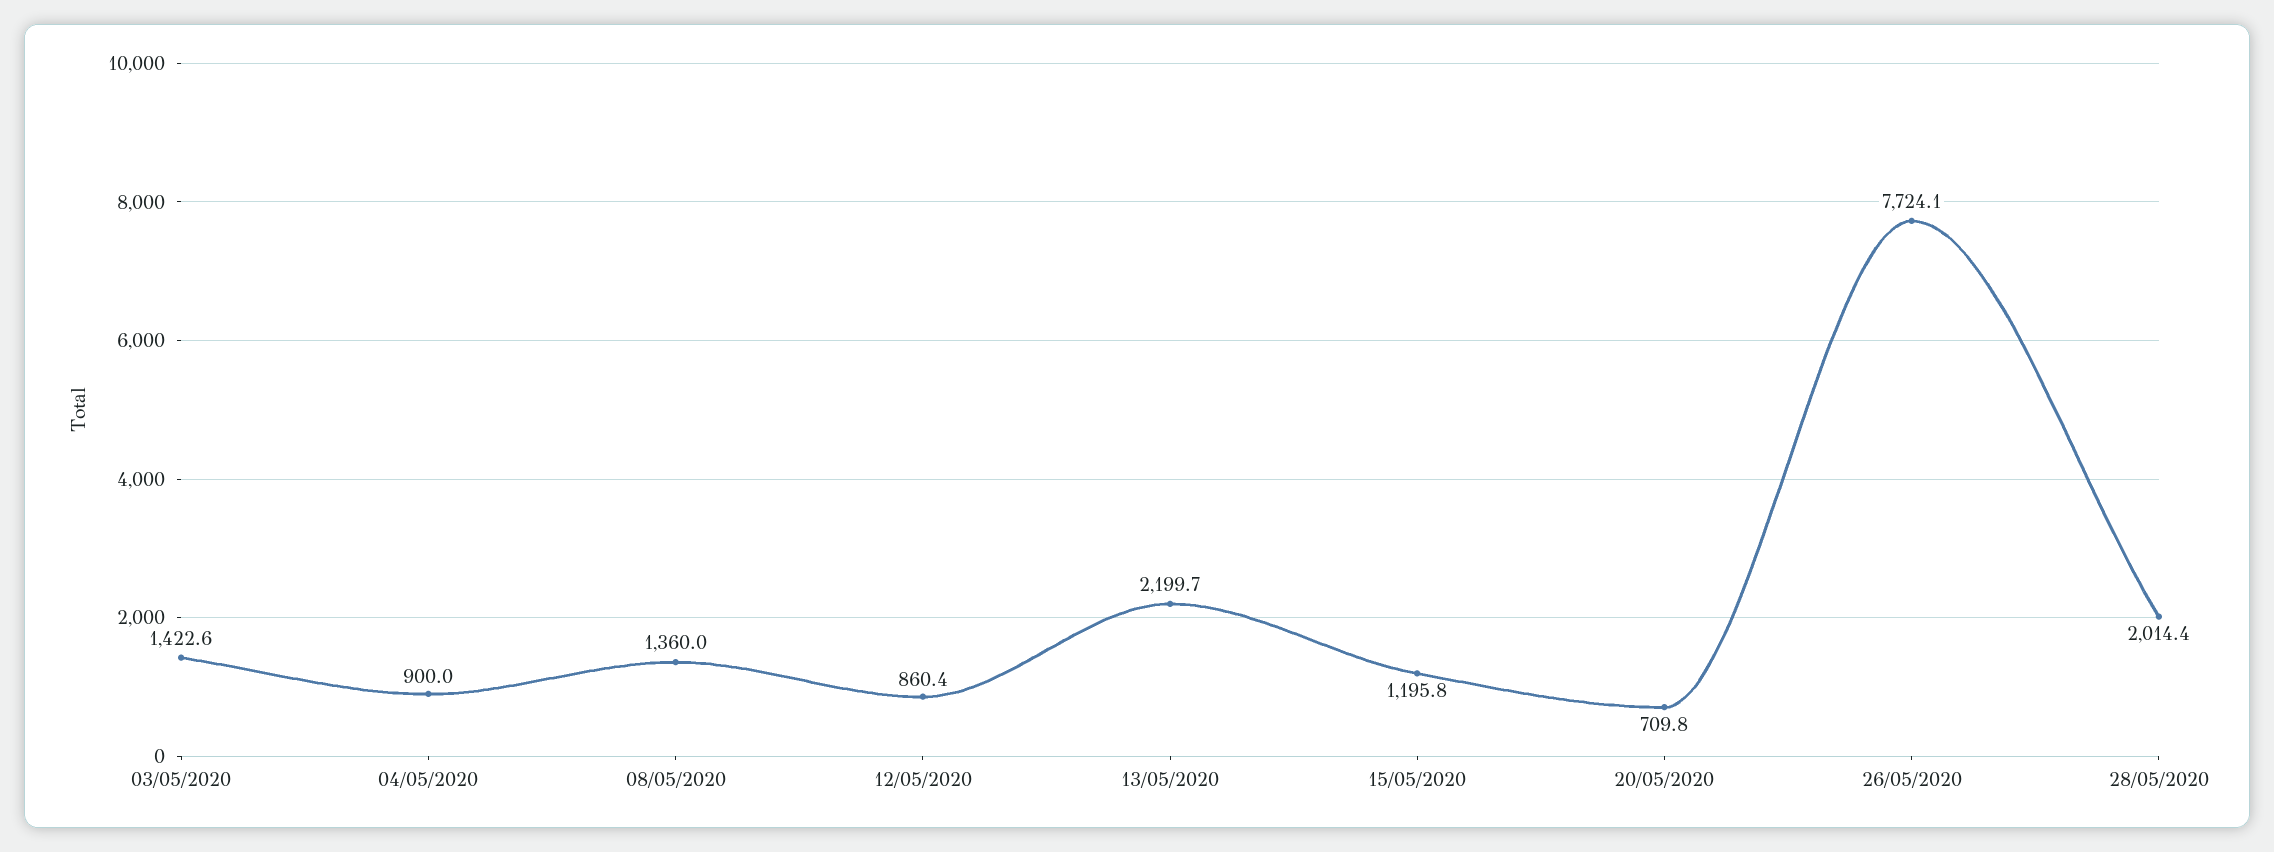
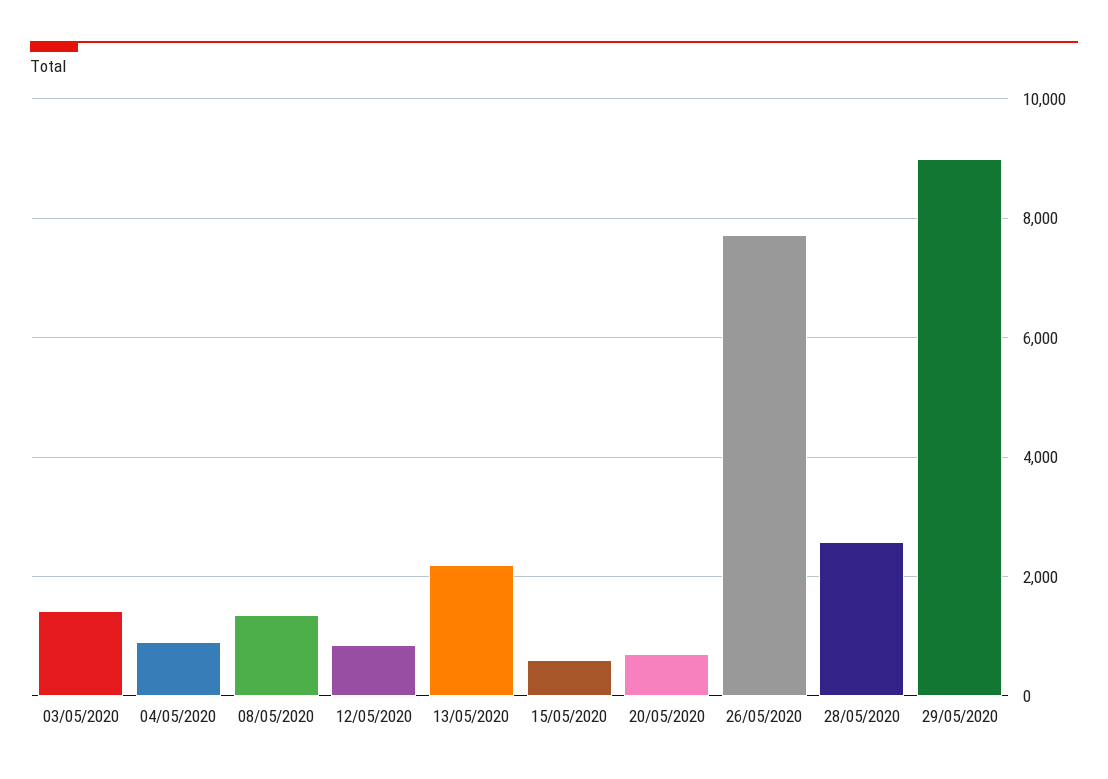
15/05/2020: 1195.8 -> 600
28/05/2020: 2014.4 -> 2600
29/05/2020: none -> 9000

